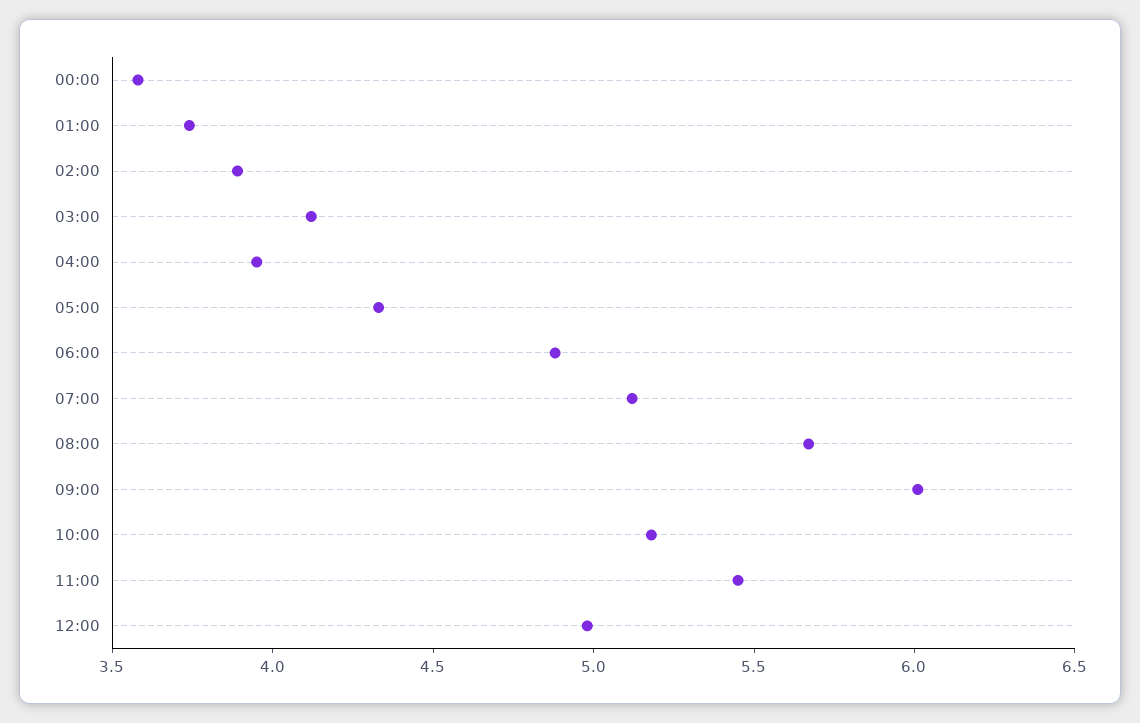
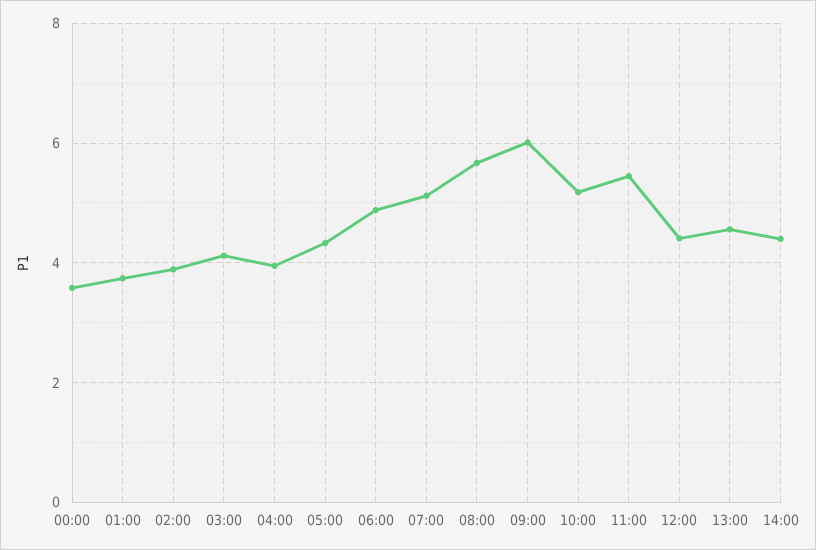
12:00: 5 -> 4.4
13:00: none -> 4.6
14:00: none -> 4.4

